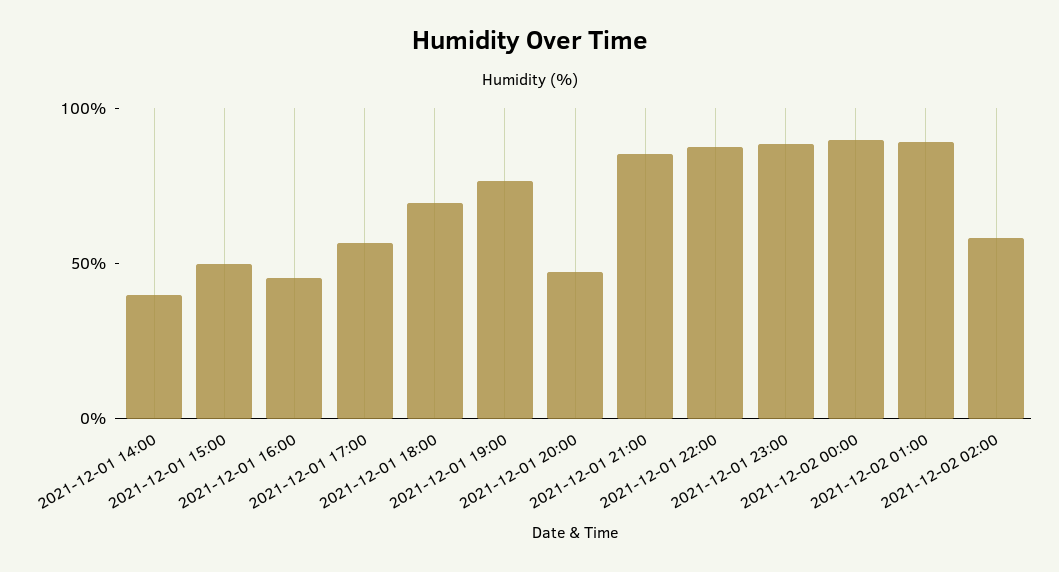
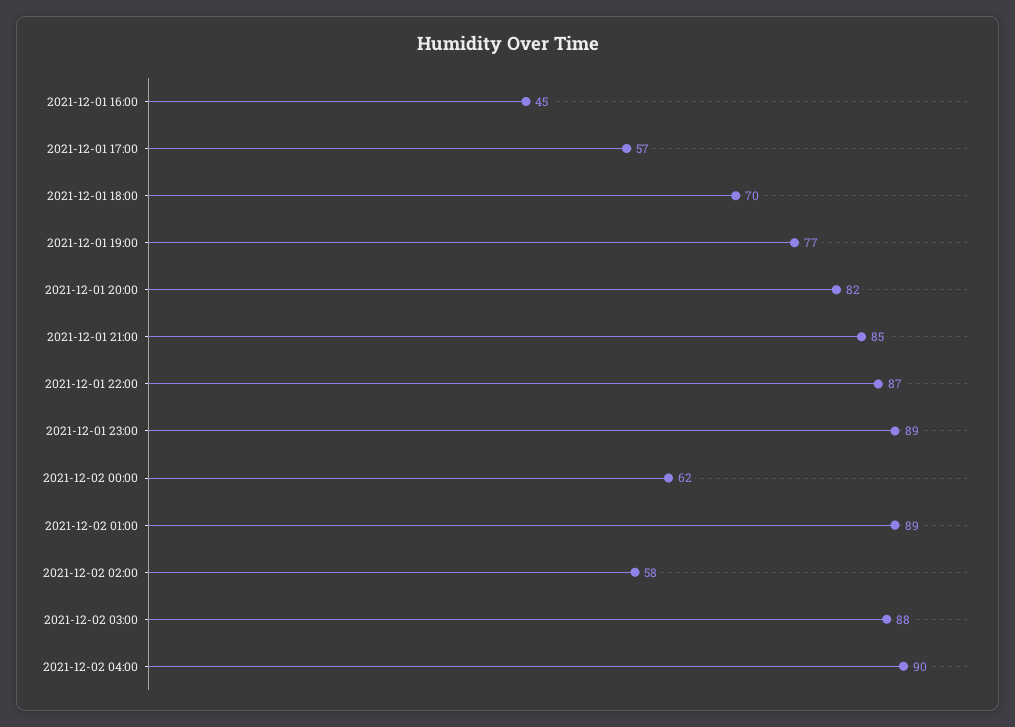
2021-12-01 14:00: 40 -> none
2021-12-01 15:00: 50 -> none
2021-12-01 20:00: 50 -> 82
2021-12-02 00:00: 90 -> 62
2021-12-02 03:00: none -> 88
2021-12-02 04:00: none -> 90

